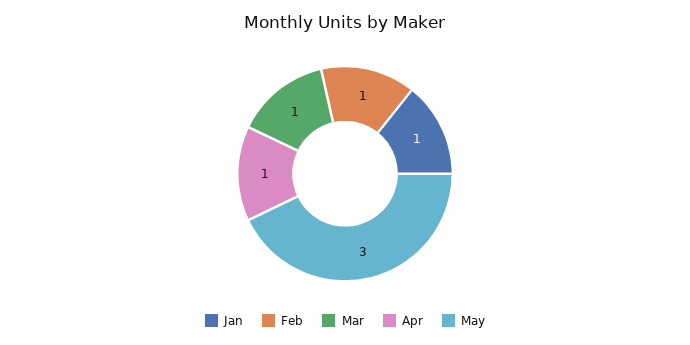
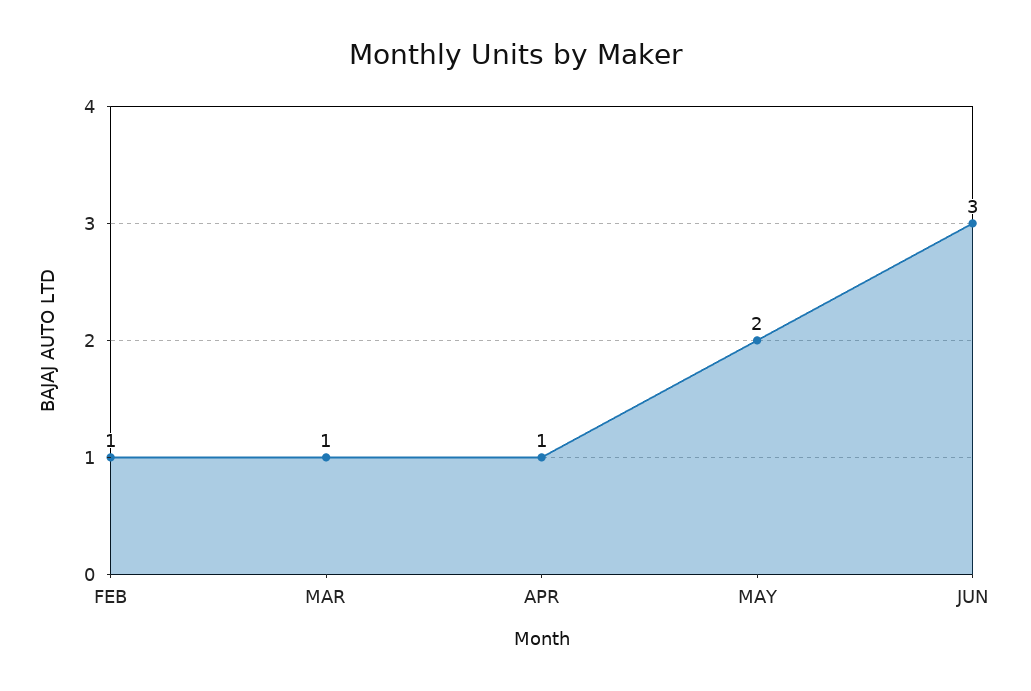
Jan: 1 -> none
May: 3 -> 2
JUN: none -> 3

